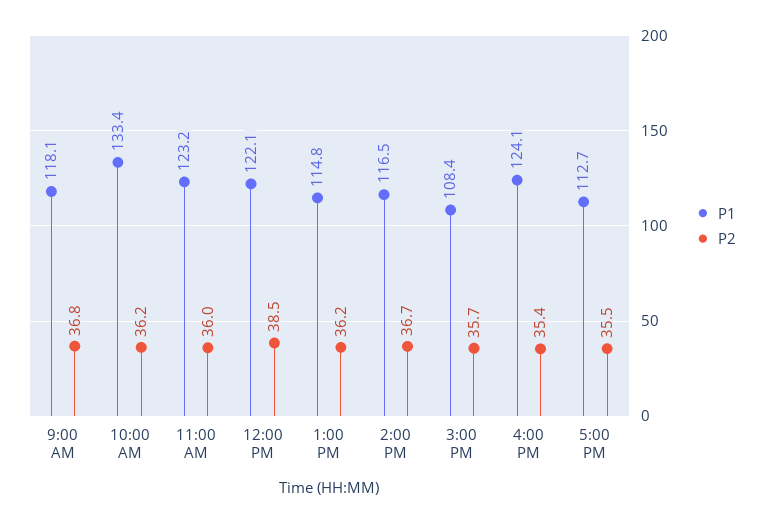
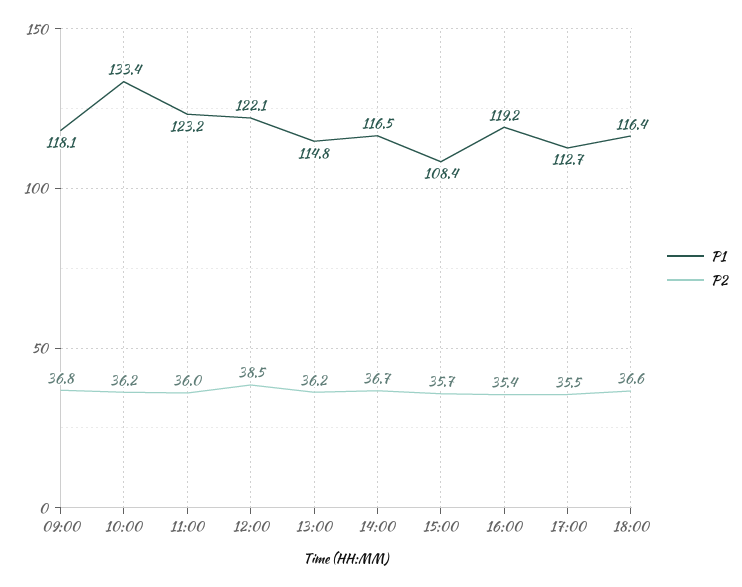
P1, 4:00 PM: 124.1 -> 119.2
P1, 18:00: none -> 116.4
P2, 18:00: none -> 36.6

